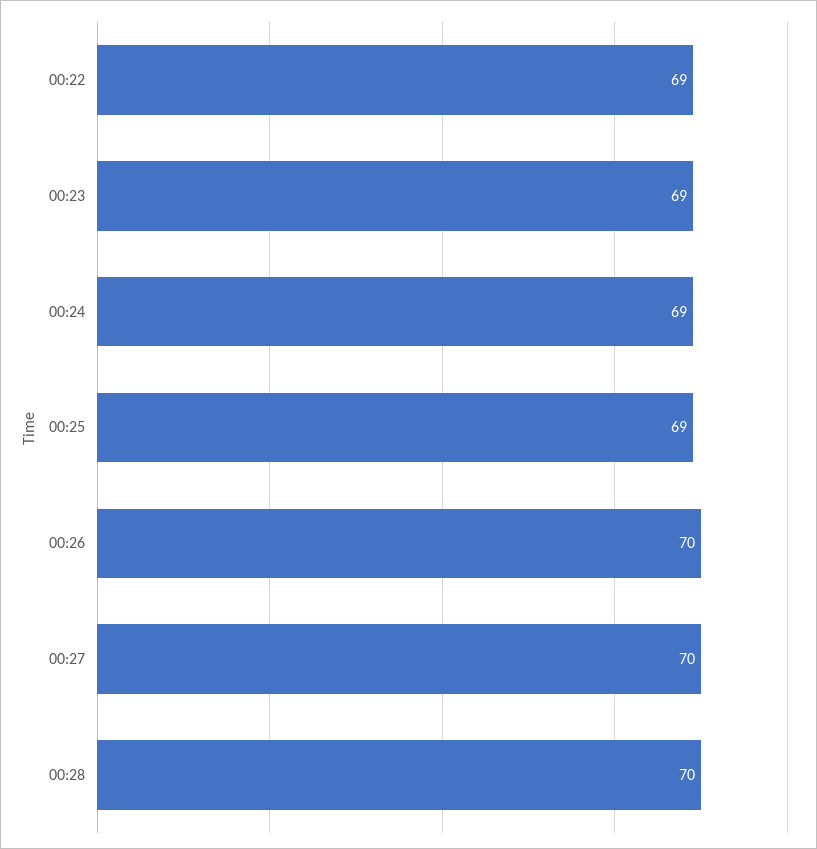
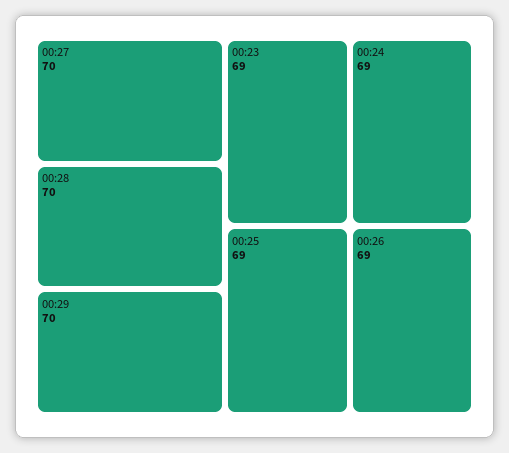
00:22: 69 -> none
00:26: 70 -> 69
00:29: none -> 70

